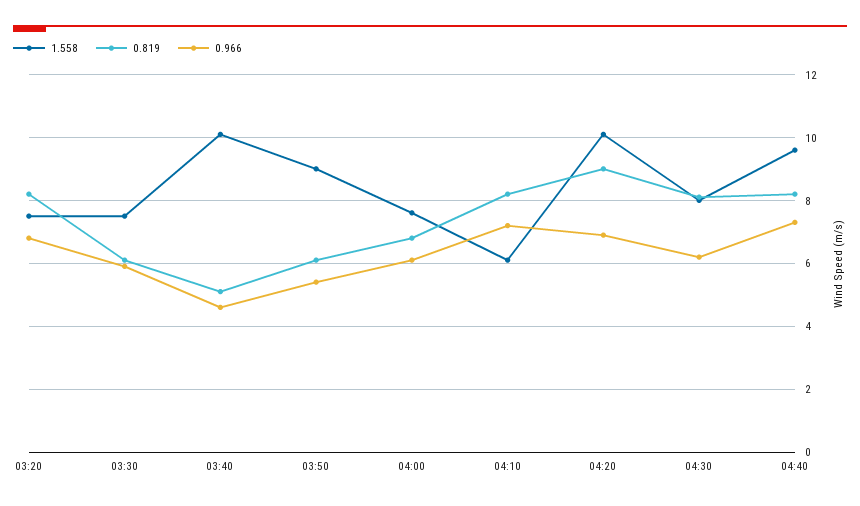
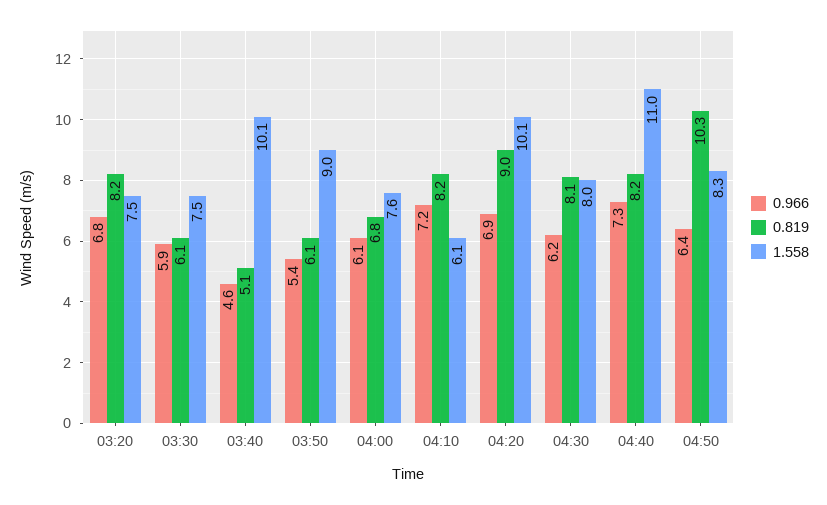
1.558, 04:40: 9.5 -> 11
0.966, 04:50: none -> 6.4
0.819, 04:50: none -> 10.3
1.558, 04:50: none -> 8.3

